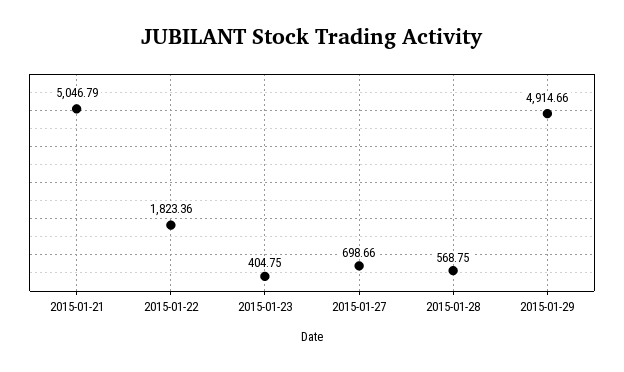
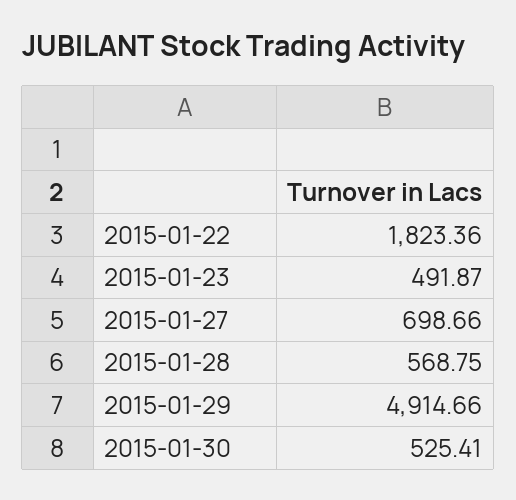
2015-01-21: 5046.79 -> none
2015-01-23: 404.75 -> 491.87
2015-01-30: none -> 525.41

